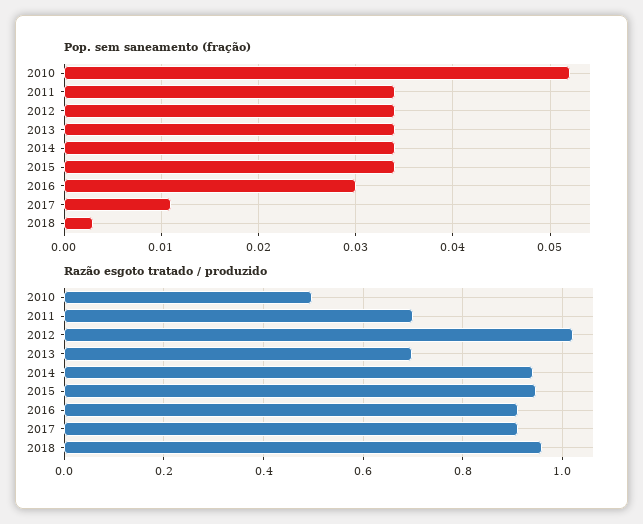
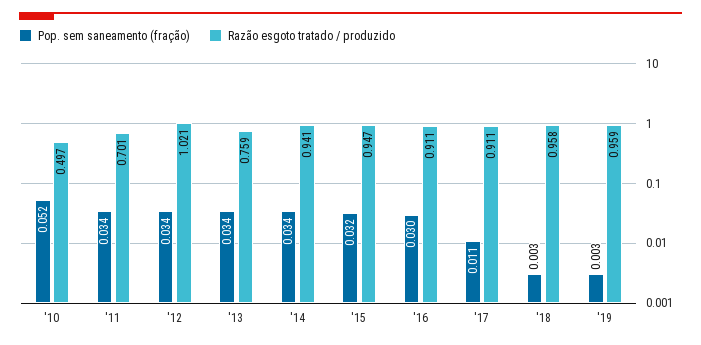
Pop. sem saneamento (fração), 2015: 0.034 -> 0.032
Razão esgoto tratado / produzido, 2013: 0.7 -> 0.759
Pop. sem saneamento (fração), '19: none -> 0.003
Razão esgoto tratado / produzido, '19: none -> 0.959

